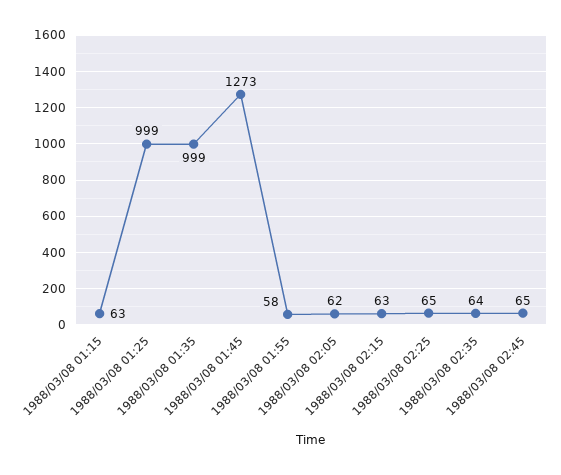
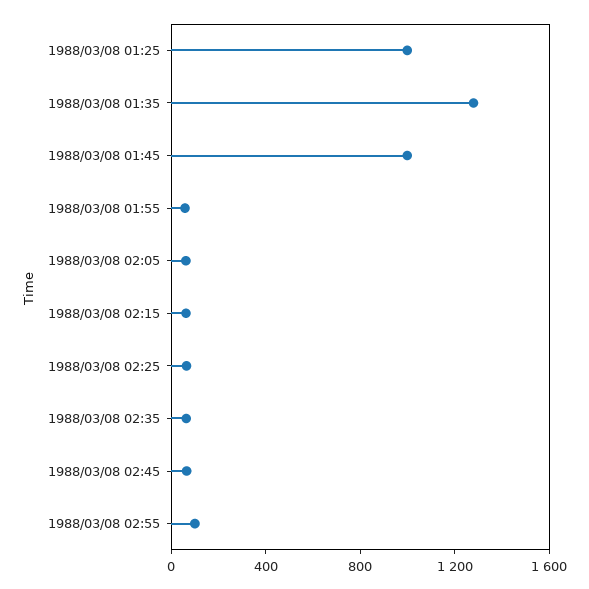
1988/03/08 01:15: 63 -> none
1988/03/08 01:35: 999 -> 1300
1988/03/08 01:45: 1273 -> 1000
1988/03/08 02:55: none -> 100

